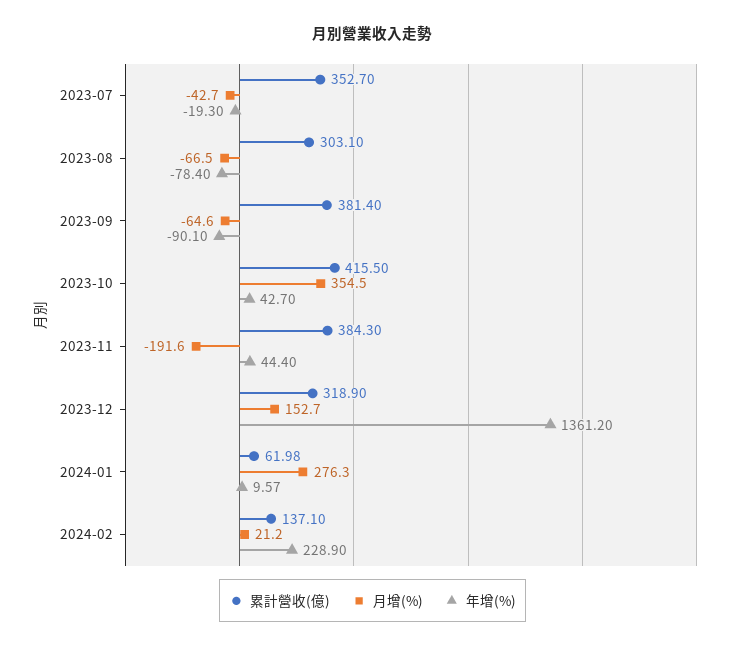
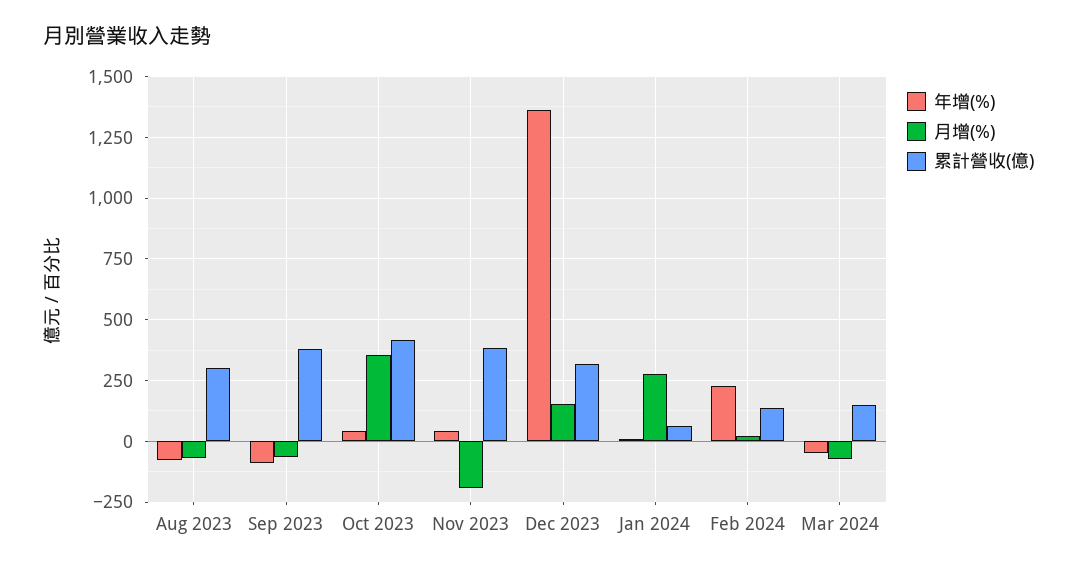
累計營收(億), 2023-07: 352.7 -> none
月增(%), 2023-07: -42.7 -> none
年增(%), 2023-07: -19.3 -> none
年增(%), Mar 2024: none -> -50
月增(%), Mar 2024: none -> -75
累計營收(億), Mar 2024: none -> 150

